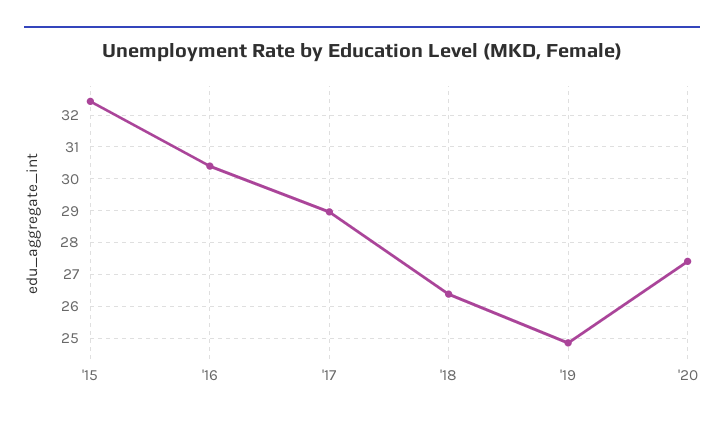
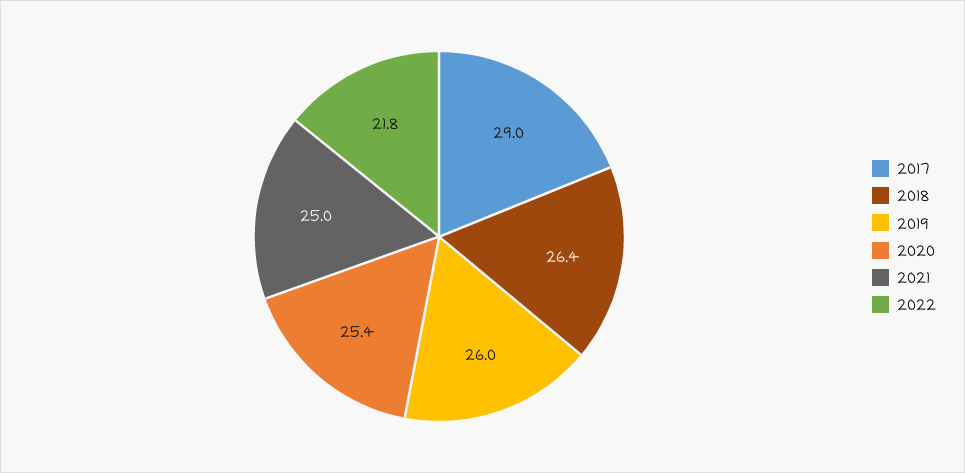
'15: 32.4 -> none
'16: 30.4 -> none
'19: 24.8 -> 26
'20: 27.4 -> 25.4
2021: none -> 25
2022: none -> 21.8

